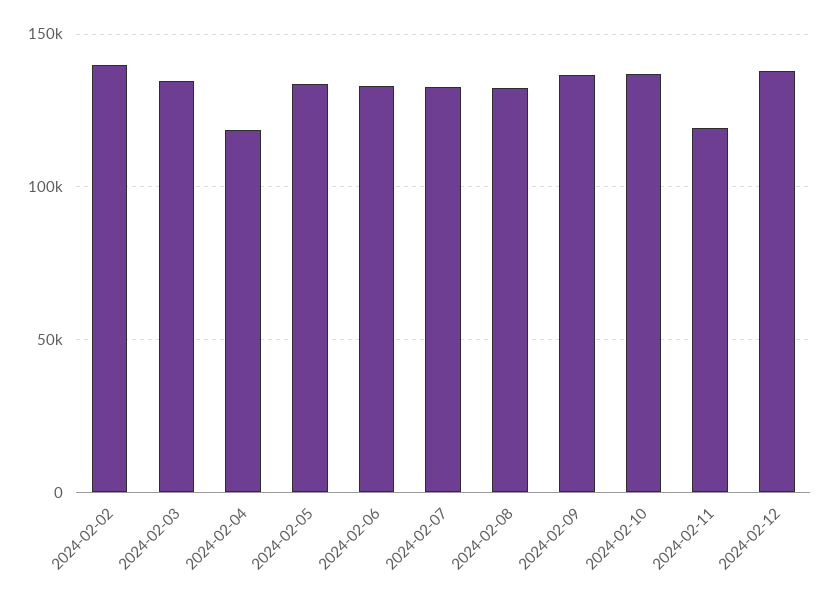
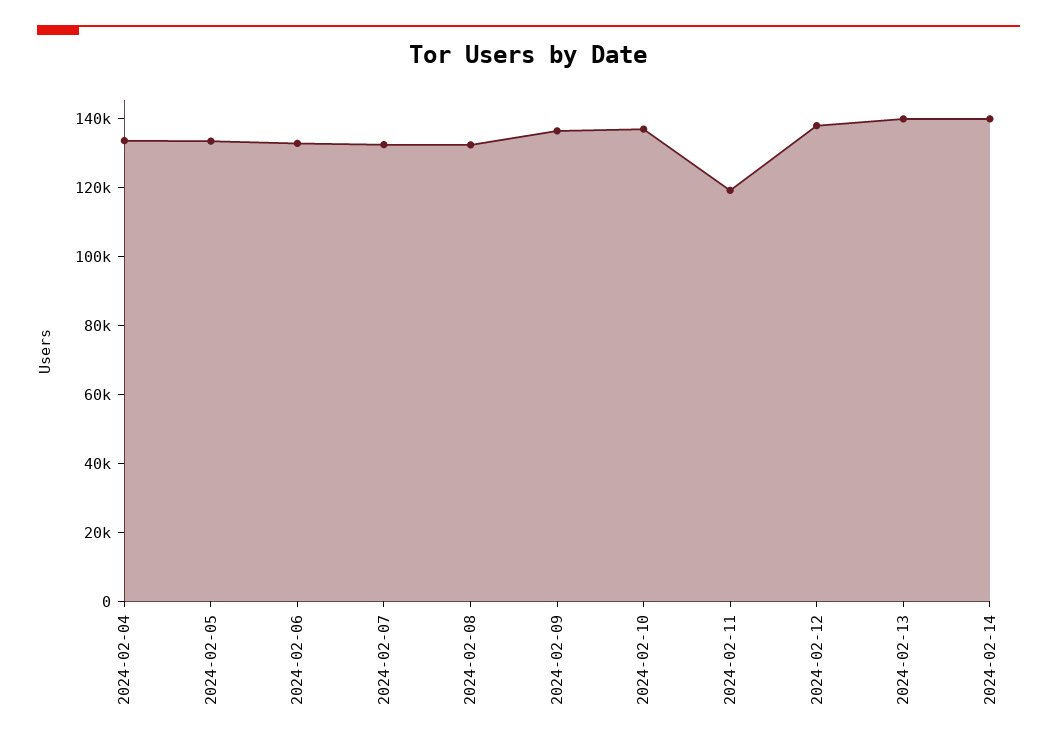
2024-02-02: 140000 -> none
2024-02-03: 135000 -> none
2024-02-04: 120000 -> 135000
2024-02-13: none -> 140000
2024-02-14: none -> 140000

